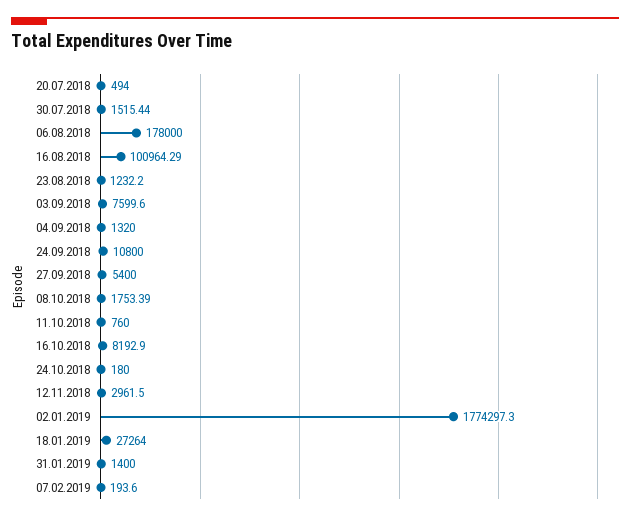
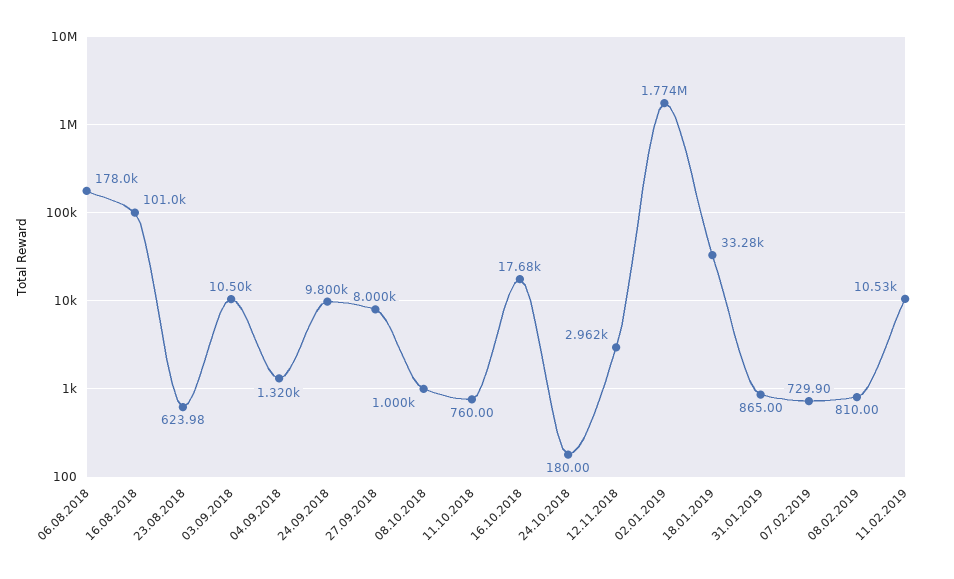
20.07.2018: 494 -> none
30.07.2018: 1515.44 -> none
23.08.2018: 1232.2 -> 623.98
03.09.2018: 7599.6 -> 10500
24.09.2018: 10800 -> 9800
27.09.2018: 5400 -> 8000
08.10.2018: 1753.39 -> 1000
16.10.2018: 8192.9 -> 17680
18.01.2019: 27264 -> 33280
31.01.2019: 1400 -> 865
07.02.2019: 193.6 -> 729.9
08.02.2019: none -> 810
11.02.2019: none -> 10530

